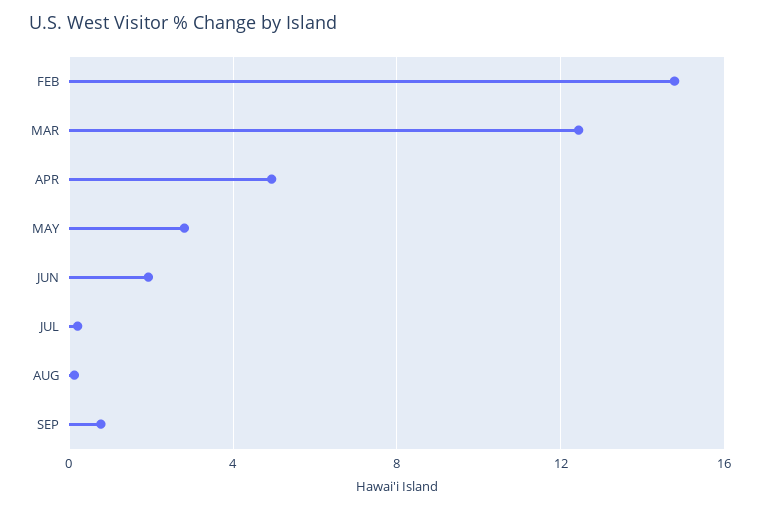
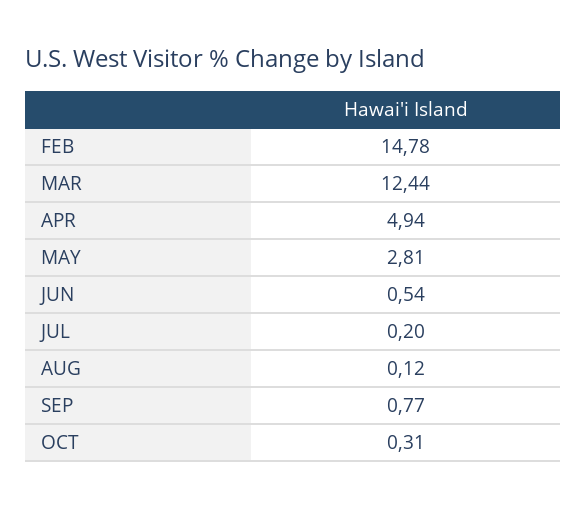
JUN: 2 -> 0.54
OCT: none -> 0.31

